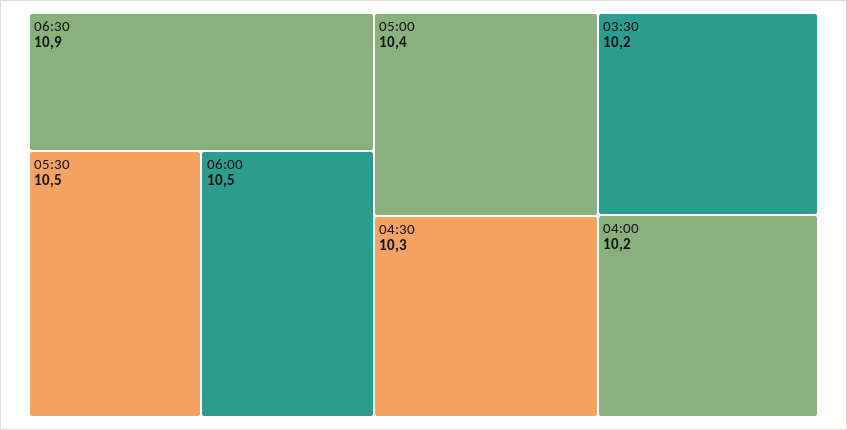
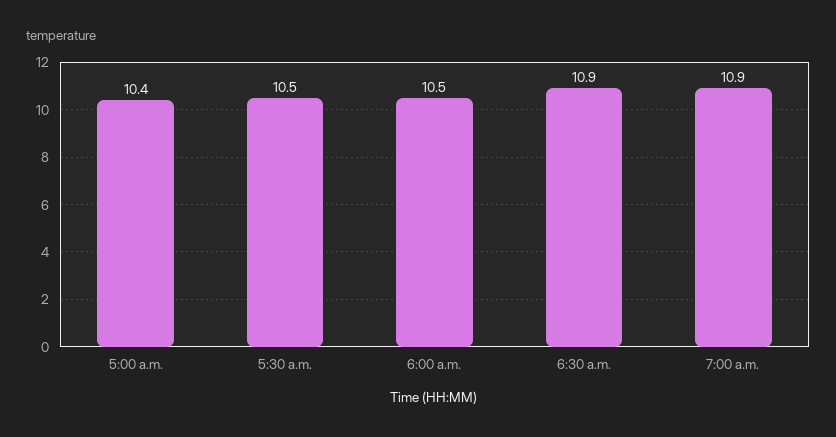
04:30: 10.3 -> none
03:30: 10.2 -> none
04:00: 10.2 -> none
7:00 a.m.: none -> 10.9

